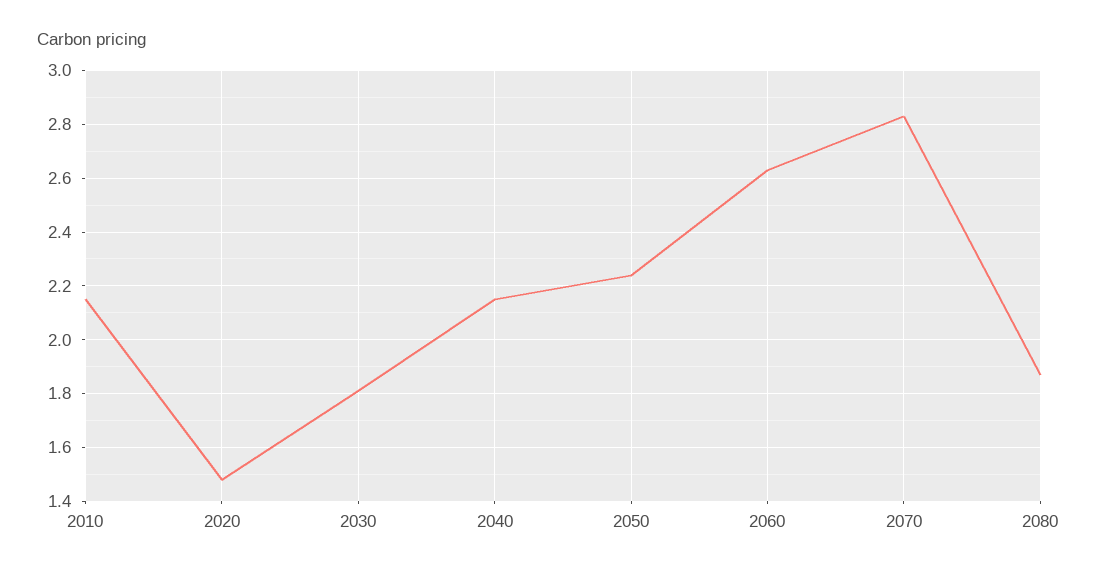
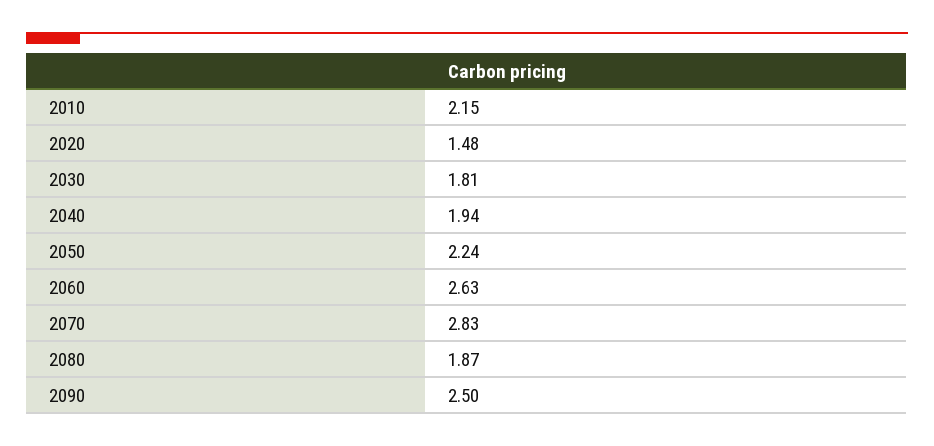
2040: 2.15 -> 1.94
2090: none -> 2.5

